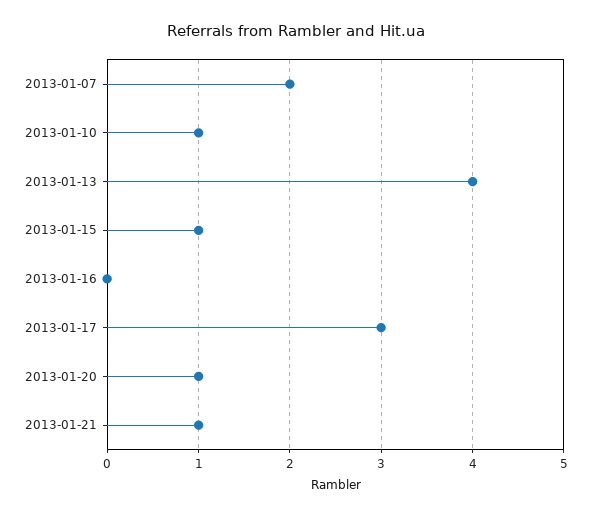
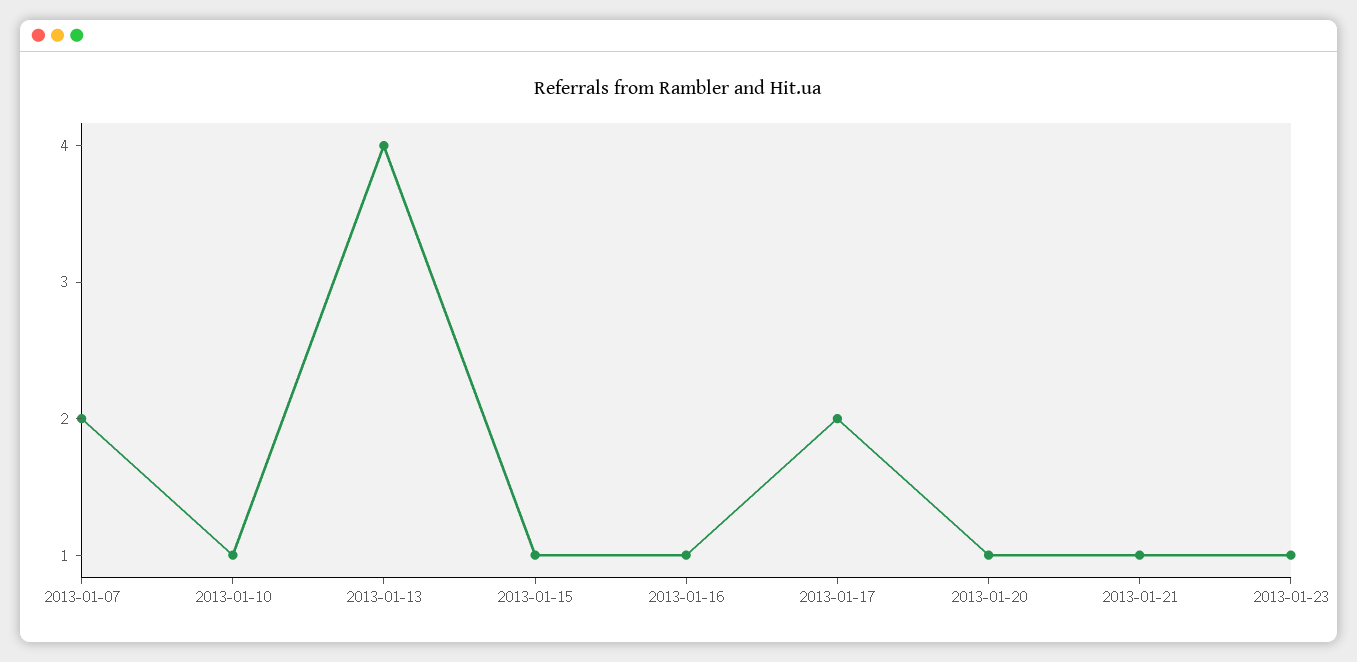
2013-01-16: 0 -> 1
2013-01-17: 3 -> 2
2013-01-23: none -> 1

